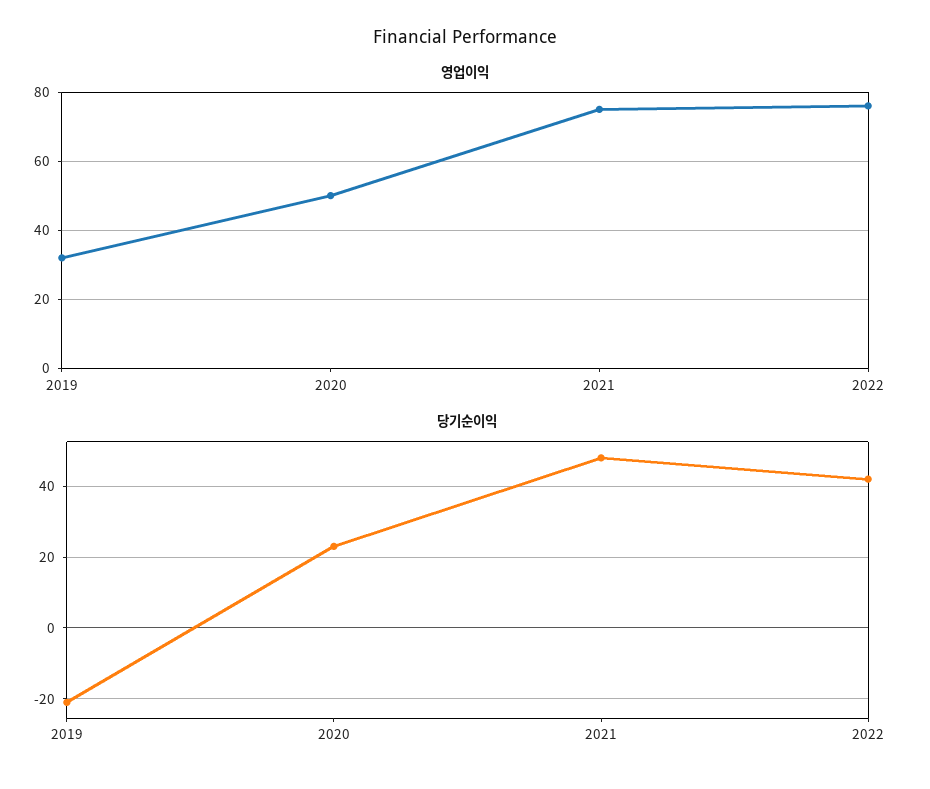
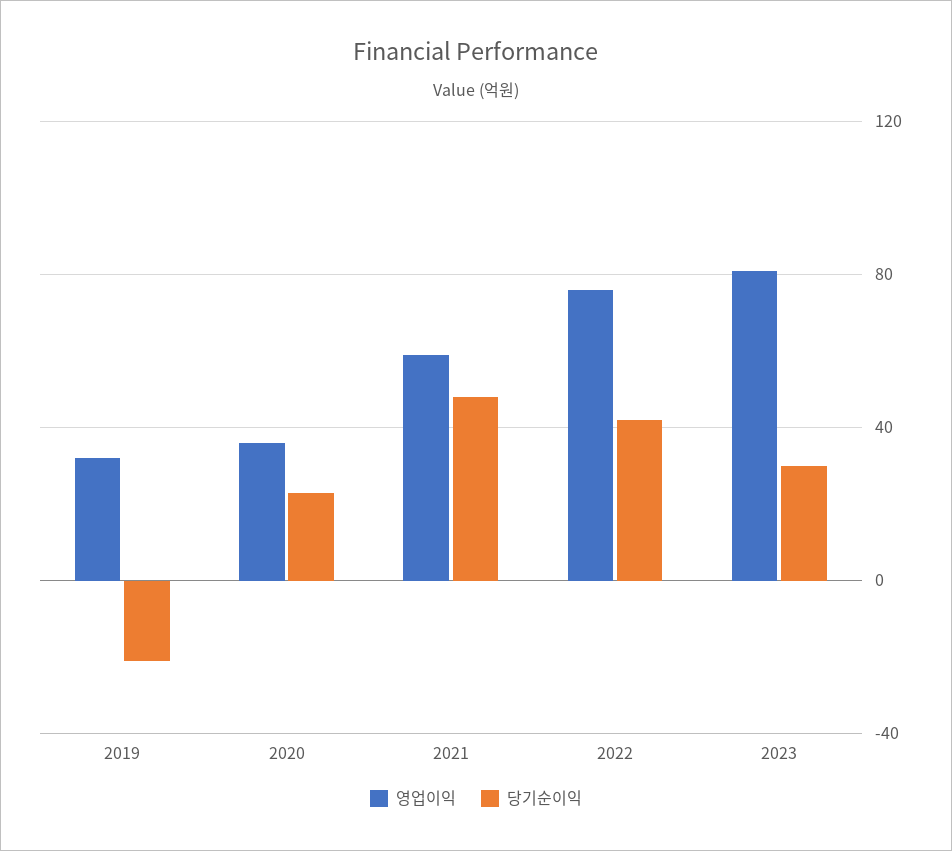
영업이익, 2020: 50 -> 35
영업이익, 2021: 75 -> 60
영업이익, 2023: none -> 80
당기순이익, 2023: none -> 30

